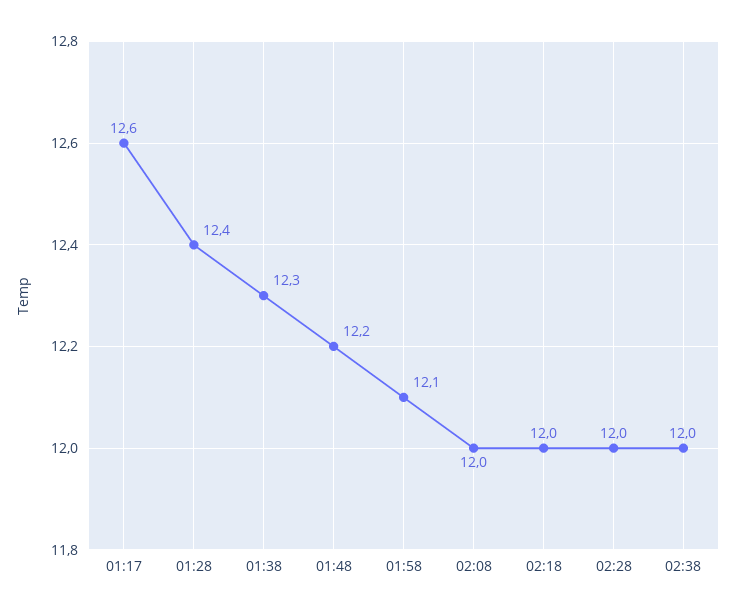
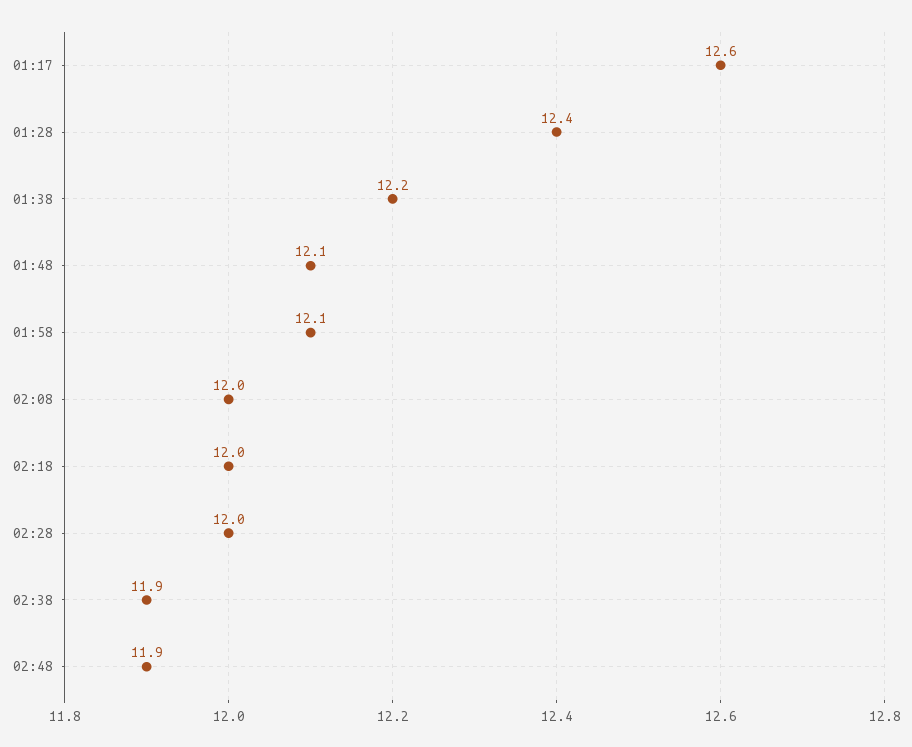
01:38: 12.3 -> 12.2
01:48: 12.2 -> 12.1
02:38: 12 -> 11.9
02:48: none -> 11.9

